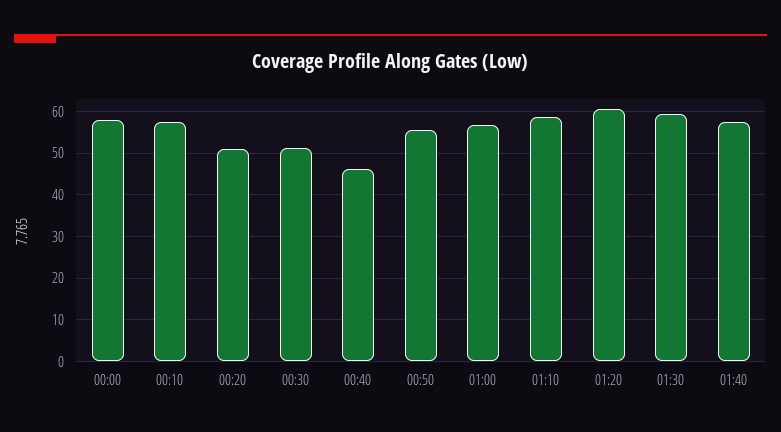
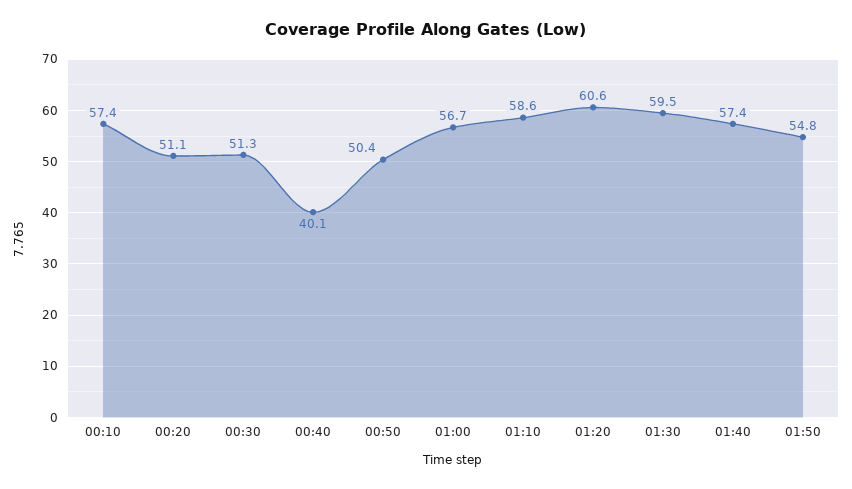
00:00: 58 -> none
00:40: 46 -> 40.1
00:50: 56 -> 50.4
01:50: none -> 54.8

